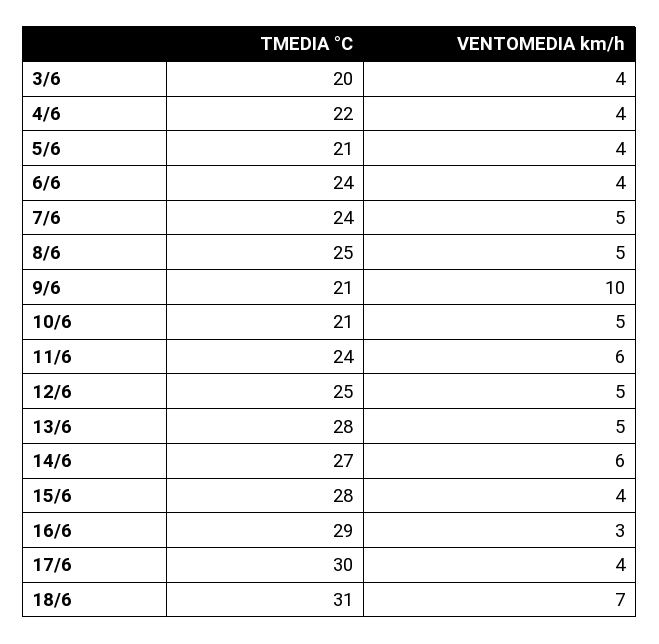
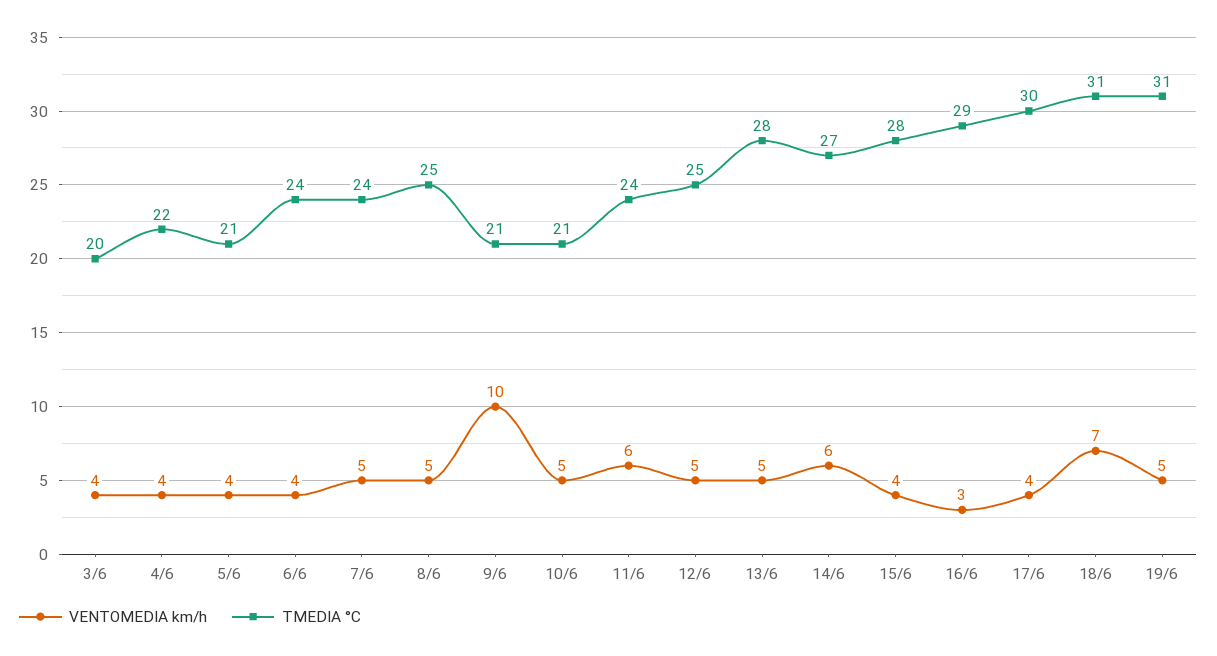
VENTOMEDIA km/h, 19/6: none -> 5
TMEDIA °C, 19/6: none -> 31

